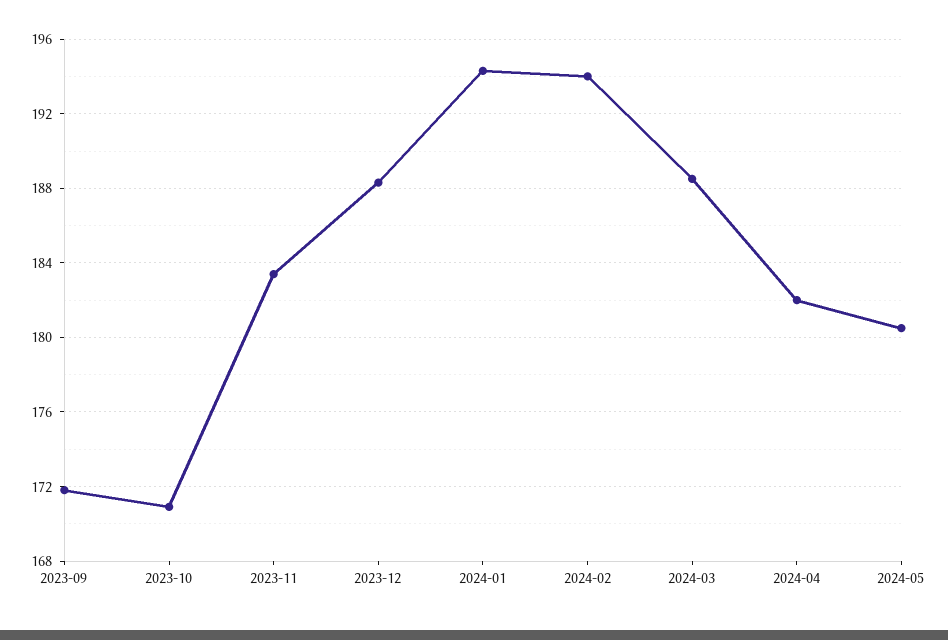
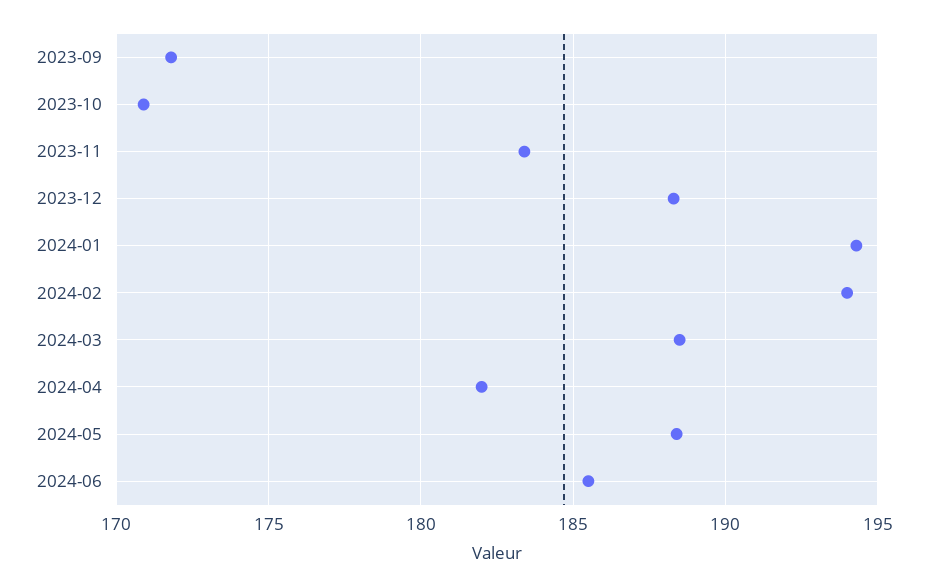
2024-05: 180.5 -> 188.5
2024-06: none -> 185.5

